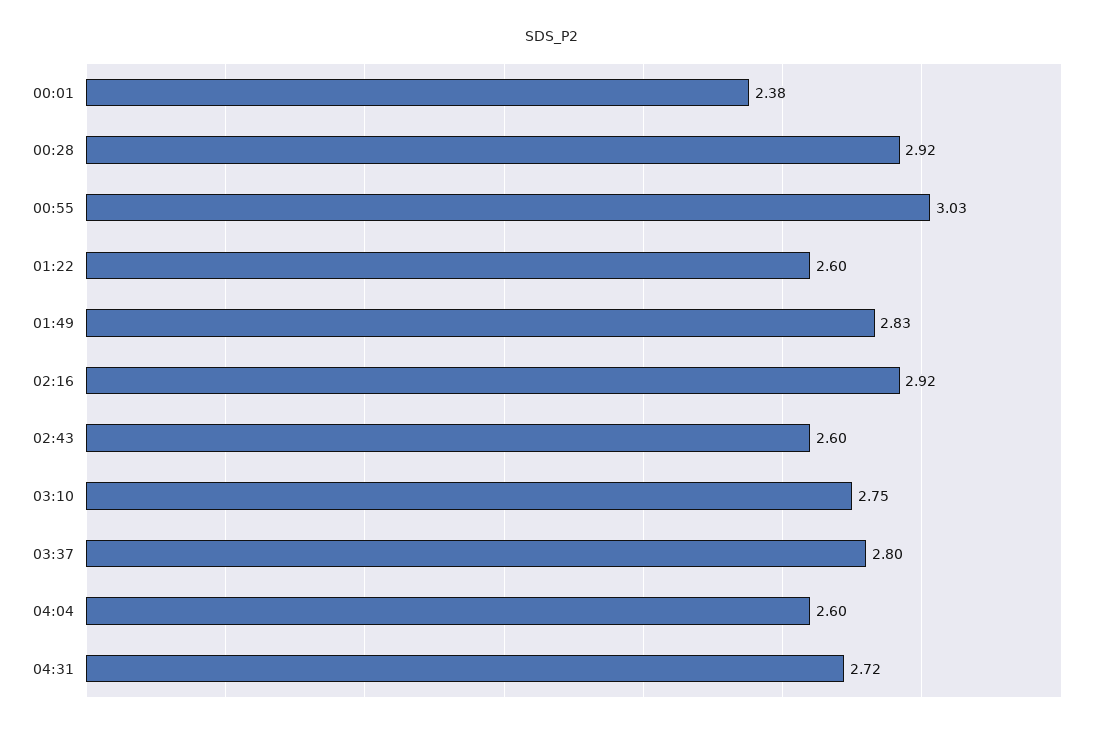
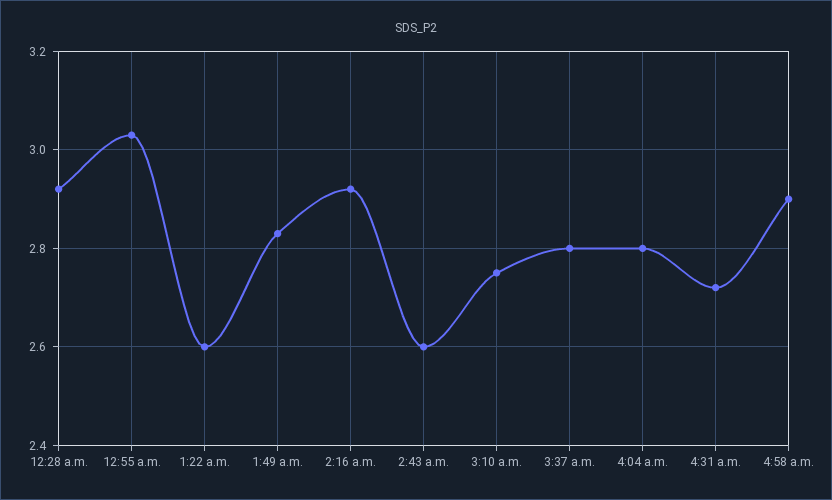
00:01: 2.38 -> none
04:04: 2.6 -> 2.8
4:58 a.m.: none -> 2.9

